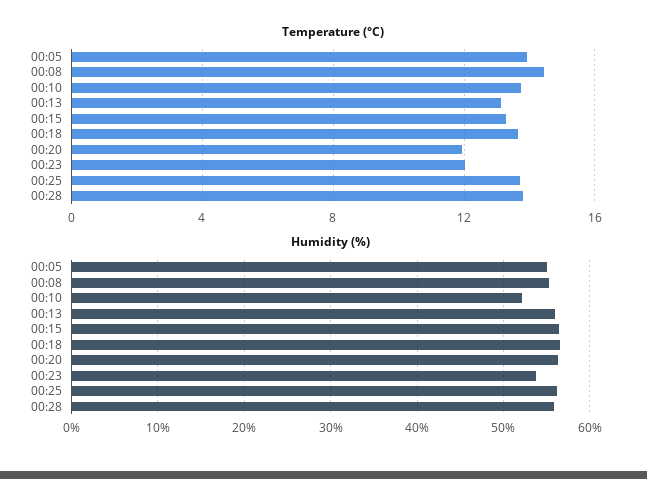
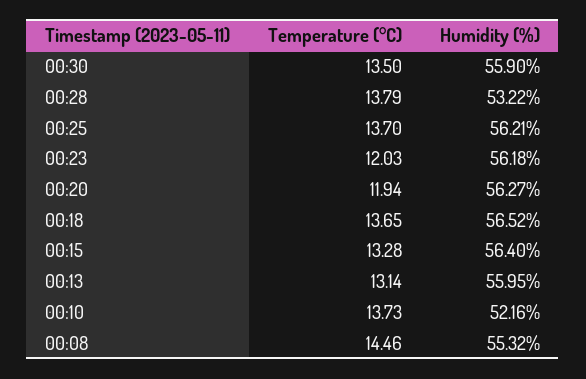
Temperature (°C), 00:05: 14 -> none
Humidity (%), 00:05: 55 -> none
Humidity (%), 00:23: 54 -> 56.18
Humidity (%), 00:28: 56 -> 53.22
Temperature (°C), 00:30: none -> 13.5
Humidity (%), 00:30: none -> 55.9

